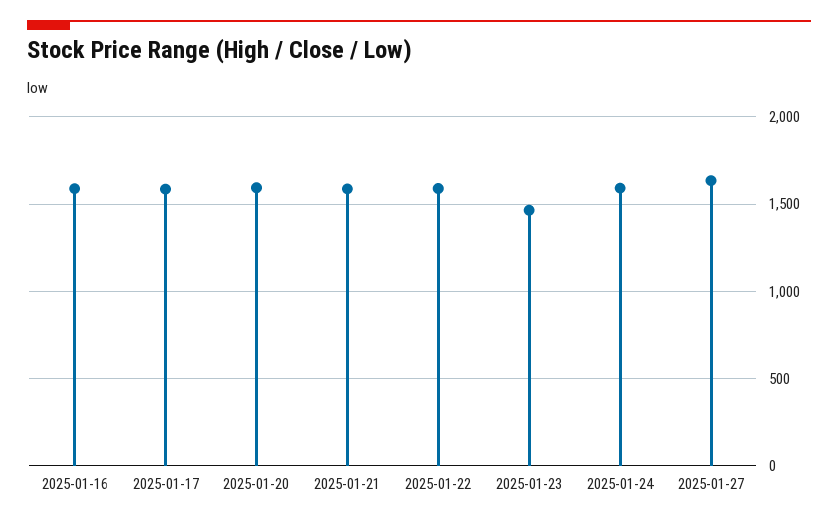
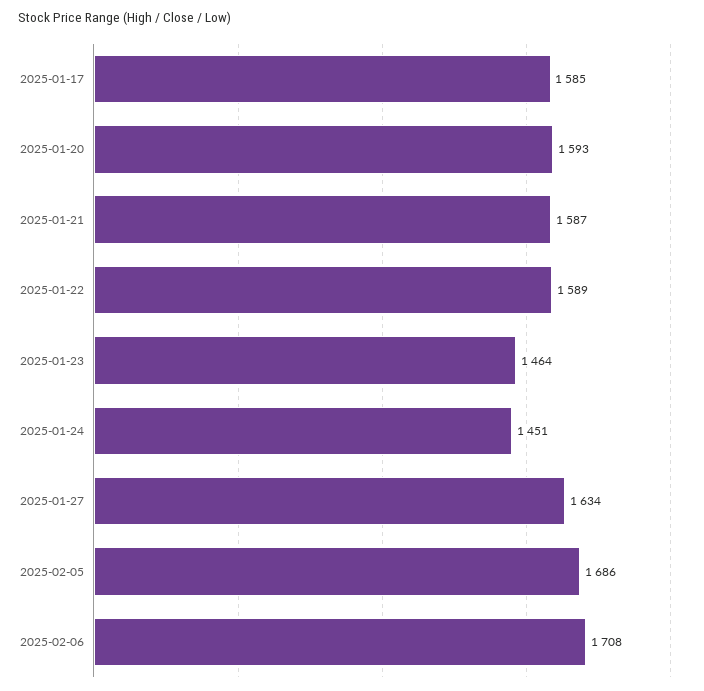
2025-01-16: 1600 -> none
2025-01-24: 1600 -> 1451
2025-02-05: none -> 1686
2025-02-06: none -> 1708

